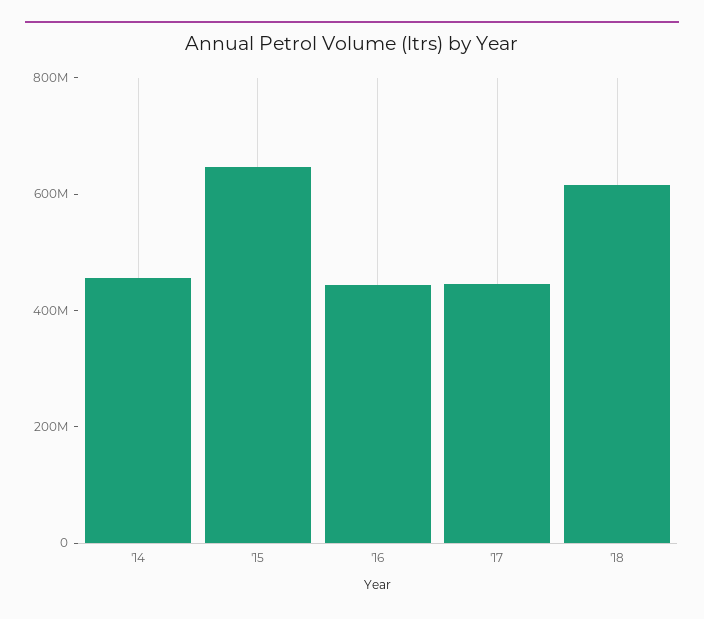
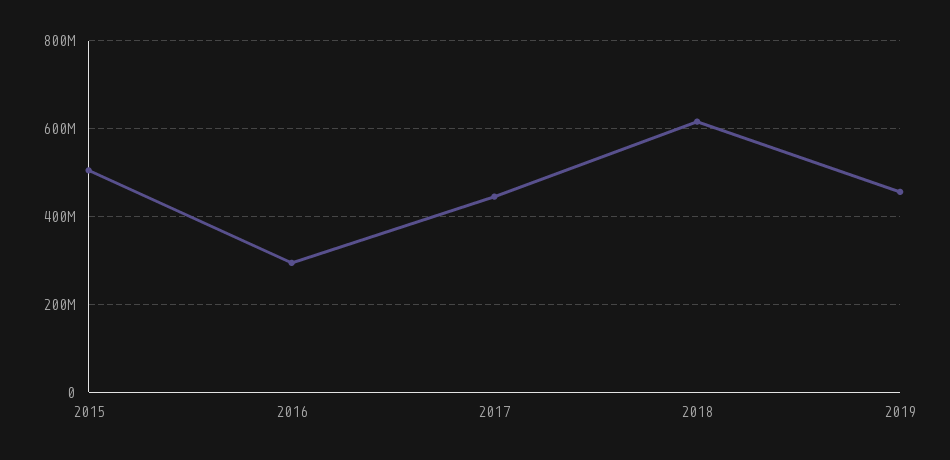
'14: 450000000 -> none
'15: 650000000 -> 500000000
'16: 450000000 -> 300000000
2019: none -> 460000000

